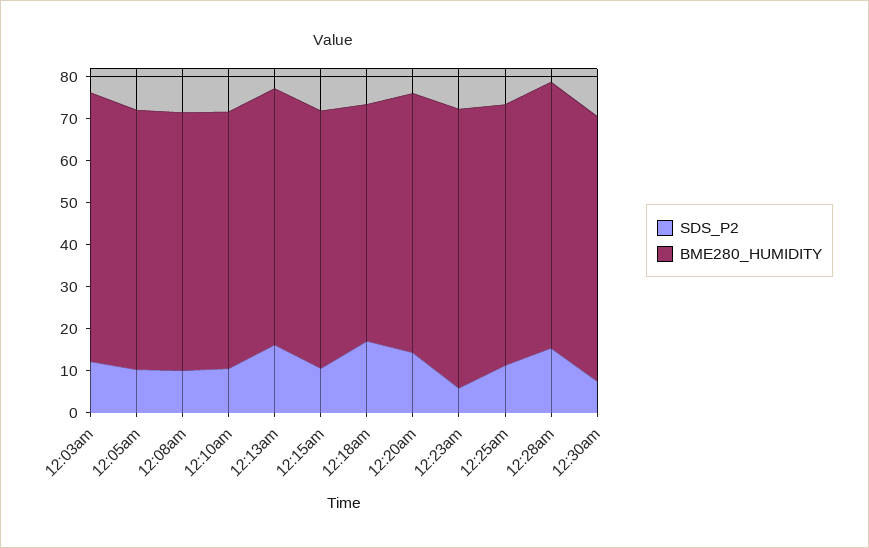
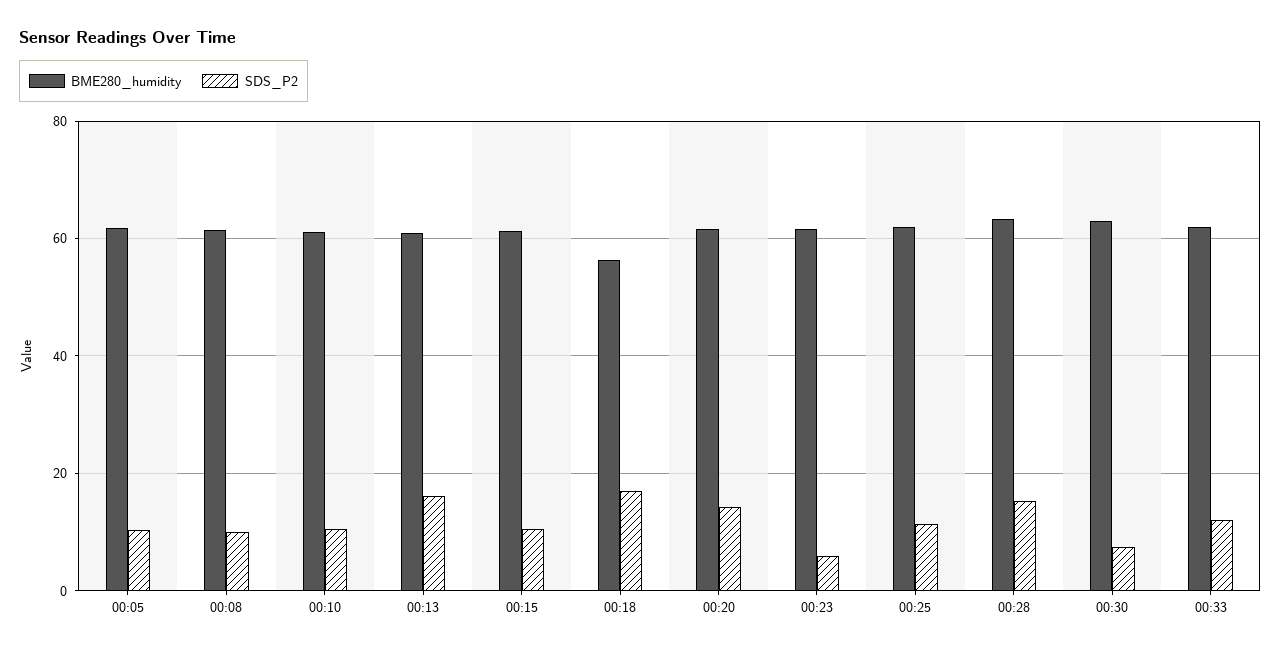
SDS_P2, 12:03am: 12 -> none
BME280_HUMIDITY, 12:03am: 64 -> none
BME280_HUMIDITY, 12:23am: 66 -> 62
BME280_HUMIDITY, 00:33: none -> 62
SDS_P2, 00:33: none -> 12

